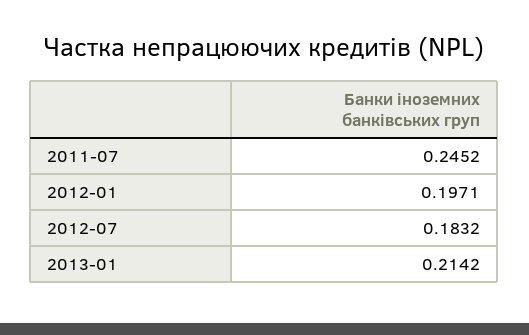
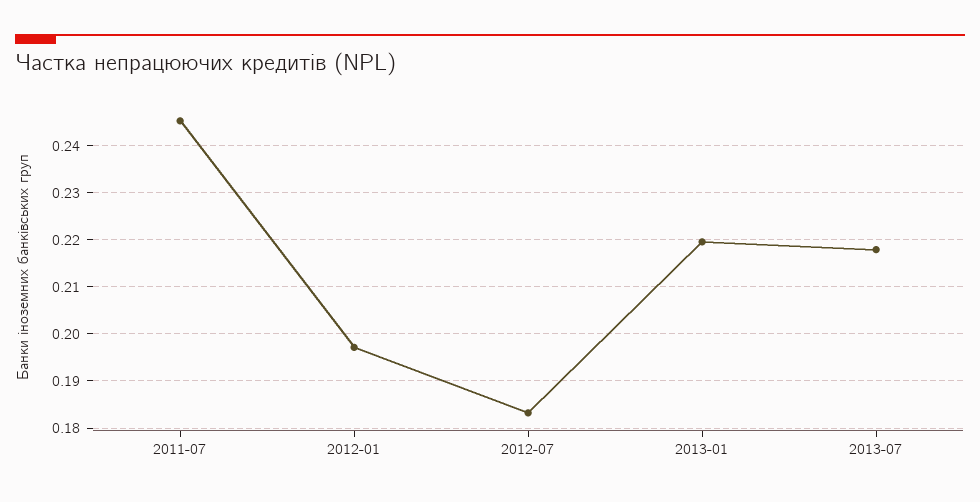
2013-01: 0.2142 -> 0.22
2013-07: none -> 0.218

